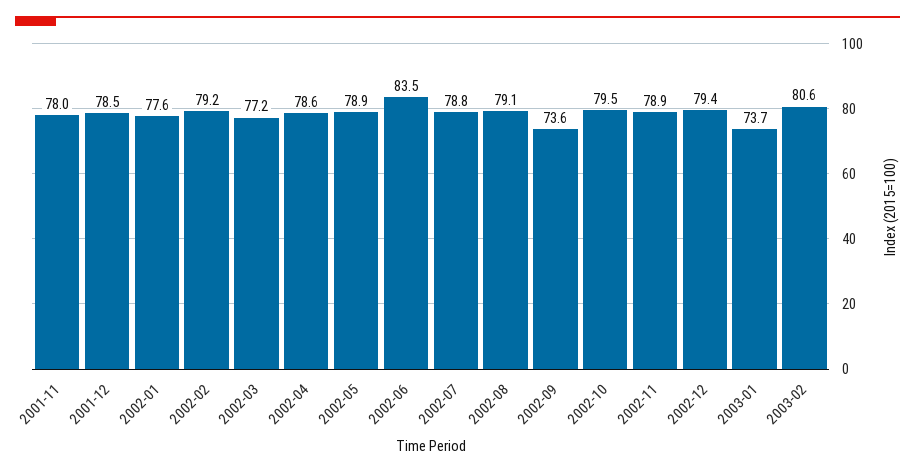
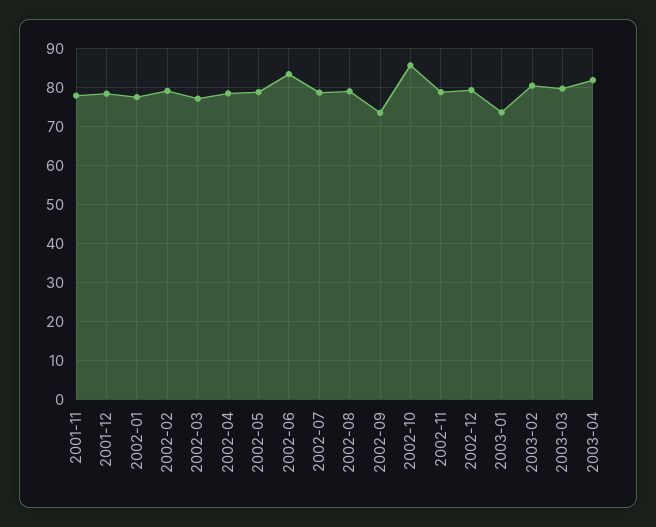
2002-10: 79.5 -> 86
2003-03: none -> 80
2003-04: none -> 82

